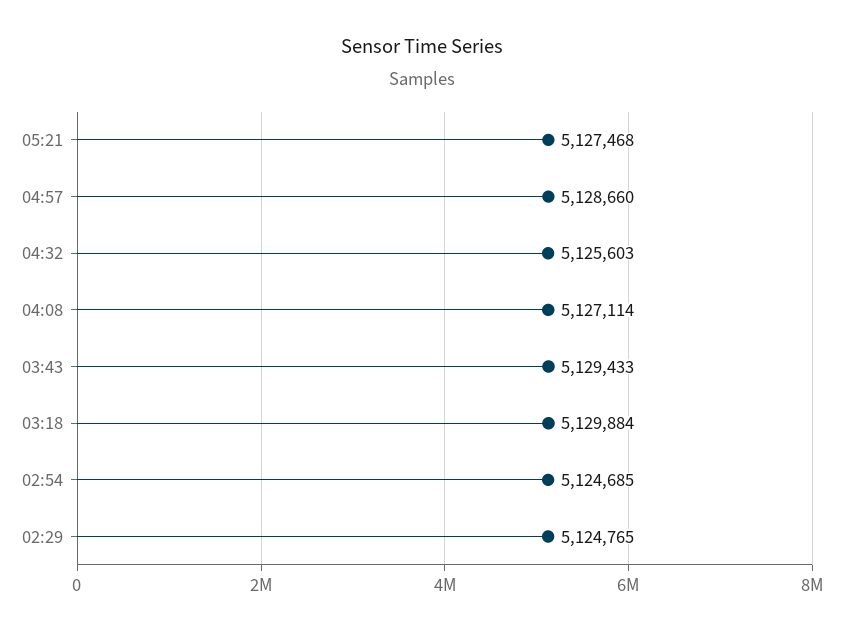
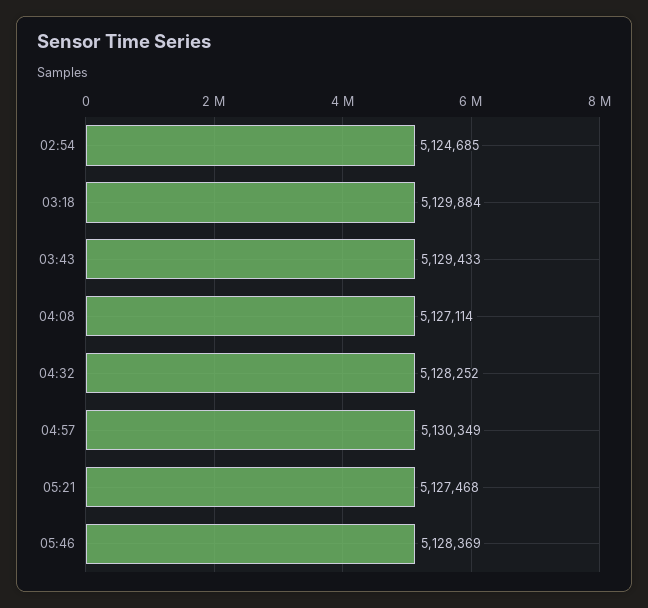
04:57: 5128660 -> 5130349
04:32: 5125603 -> 5128252
02:29: 5124765 -> none
05:46: none -> 5128369

